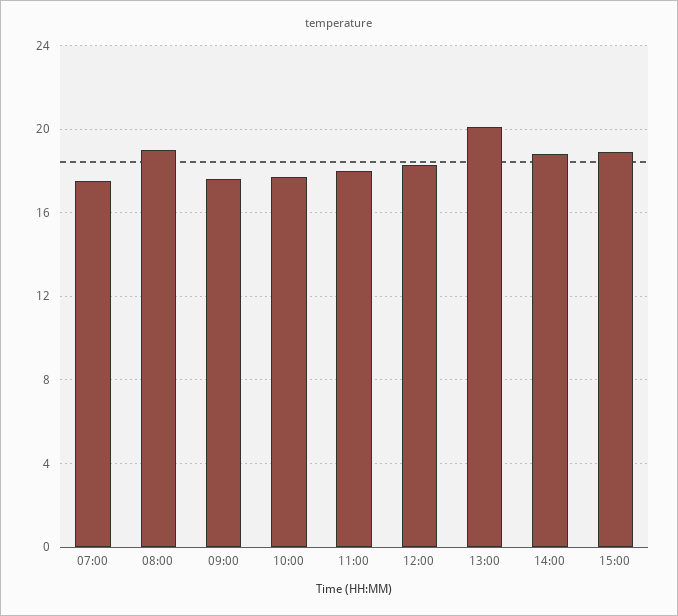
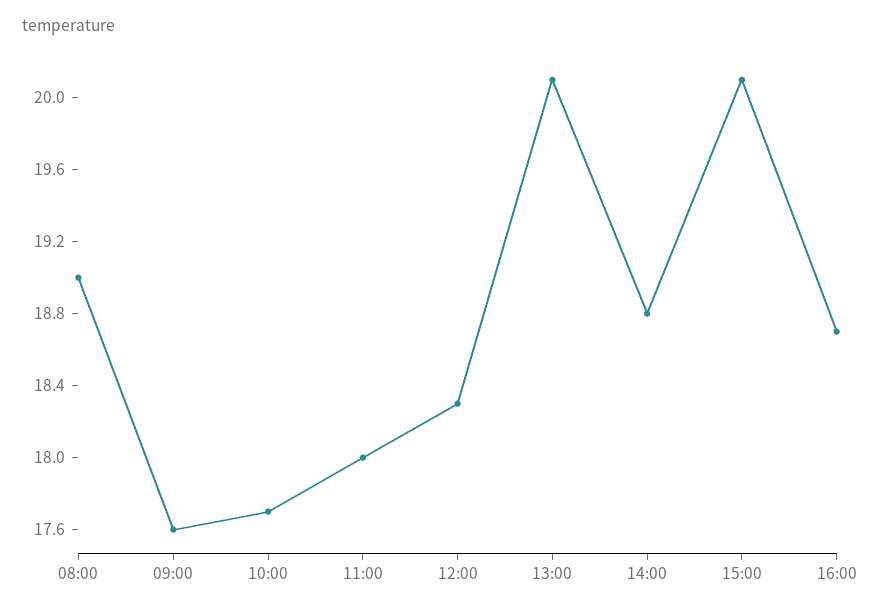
07:00: 17.5 -> none
15:00: 19 -> 20.1
16:00: none -> 18.7

